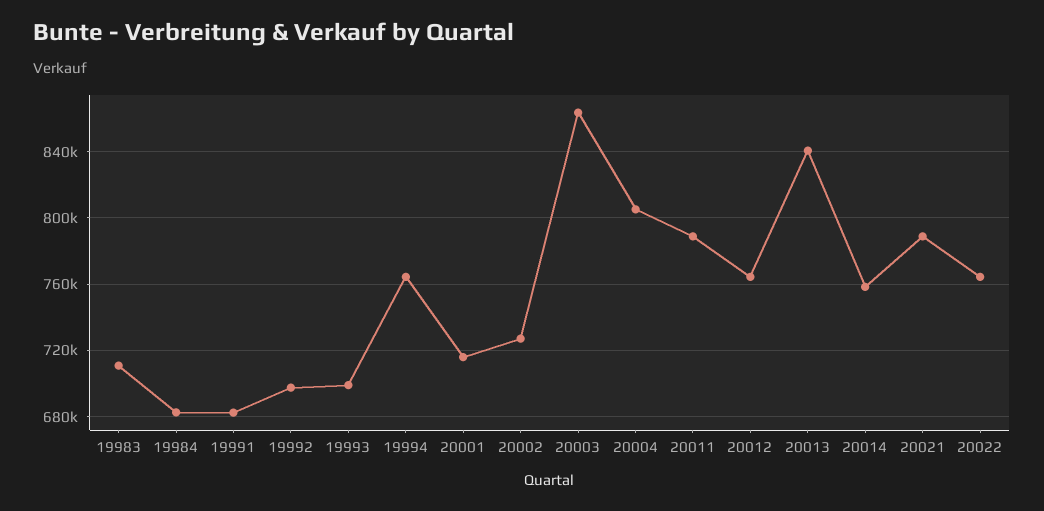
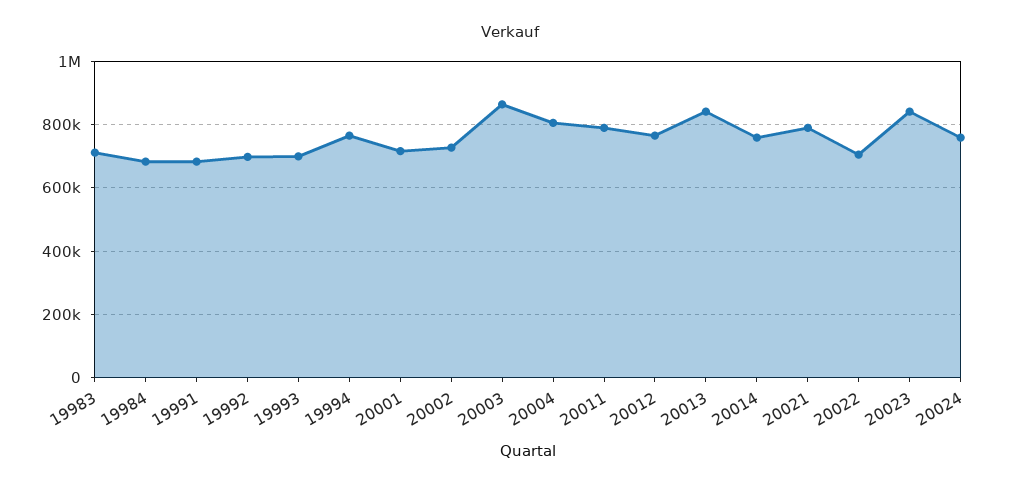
20022: 765000 -> 700000
20023: none -> 840000
20024: none -> 760000

